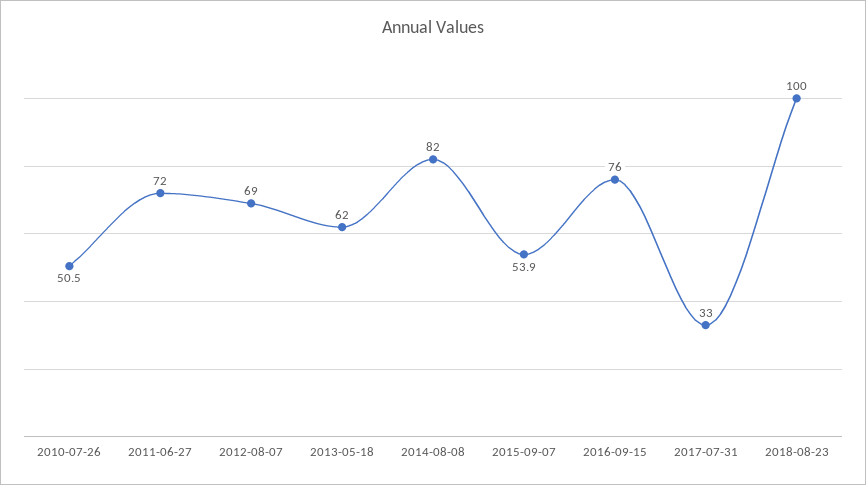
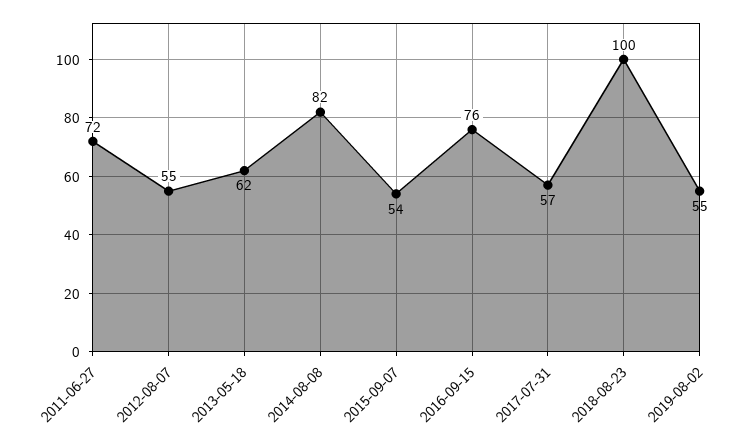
2010-07-26: 50.5 -> none
2012-08-07: 69 -> 55
2017-07-31: 33 -> 57
2019-08-02: none -> 55

